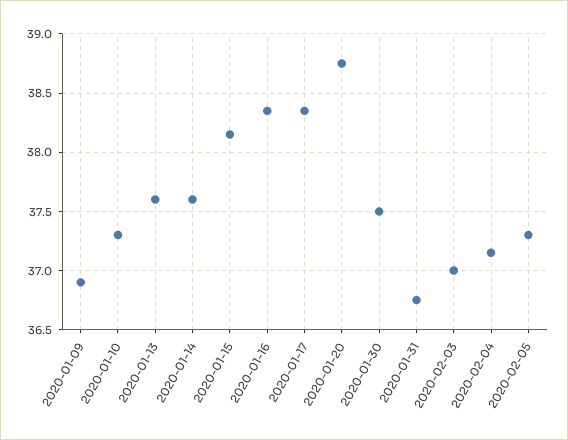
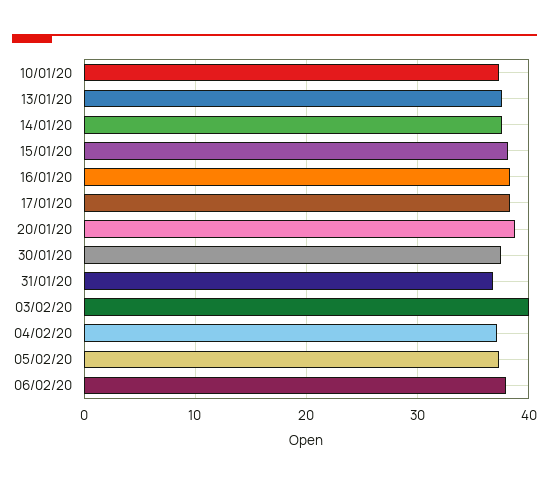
2020-01-09: 36.9 -> none
2020-02-03: 37 -> 40
06/02/20: none -> 38

